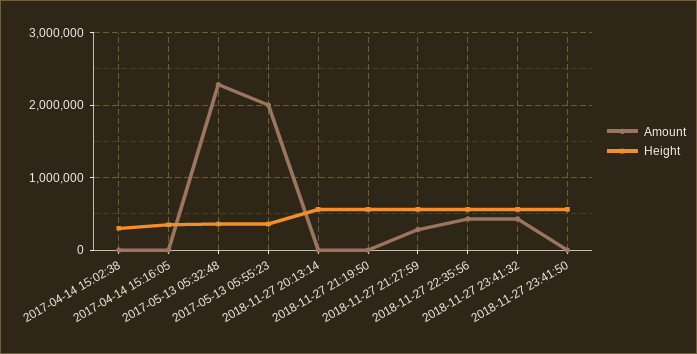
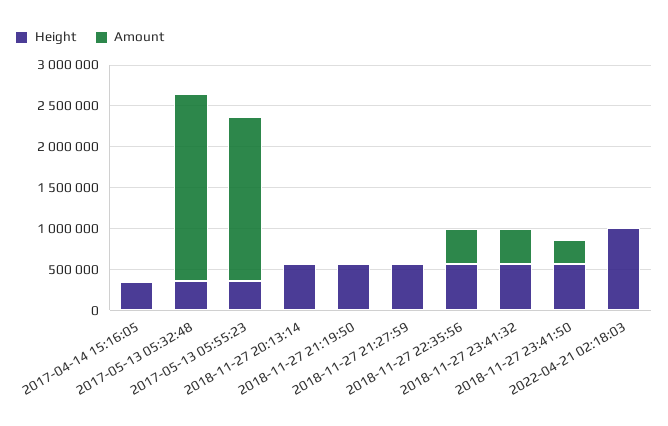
Amount, 2017-04-14 15:02:38: 0 -> none
Height, 2017-04-14 15:02:38: 300000 -> none
Amount, 2018-11-27 21:27:59: 300000 -> 0
Amount, 2018-11-27 23:41:50: 0 -> 300000
Height, 2022-04-21 02:18:03: none -> 1000000
Amount, 2022-04-21 02:18:03: none -> 0

